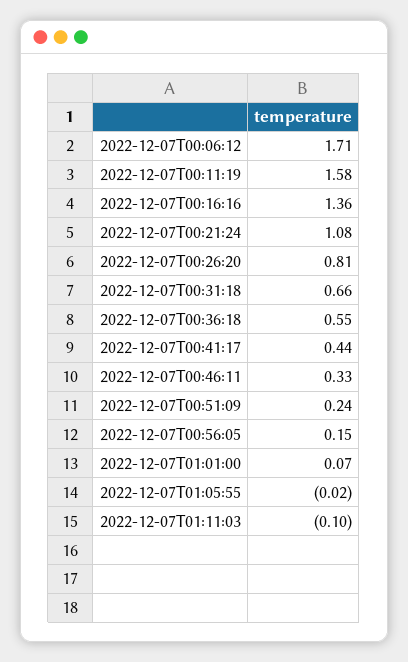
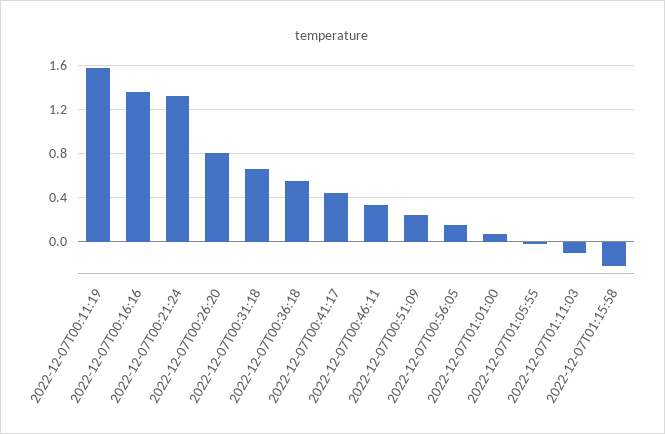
2022-12-07T00:06:12: 1.71 -> none
2022-12-07T00:21:24: 1.08 -> 1.3
2022-12-07T01:15:58: none -> -0.2

